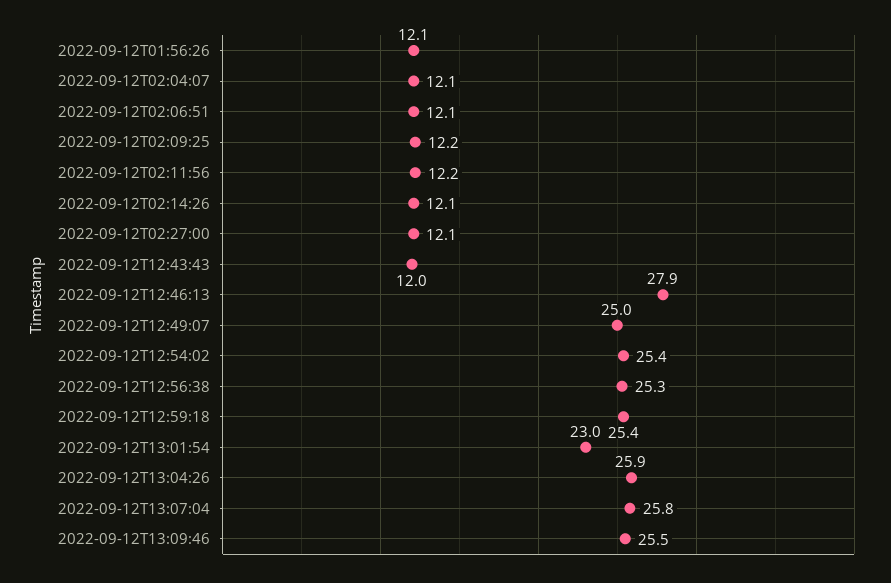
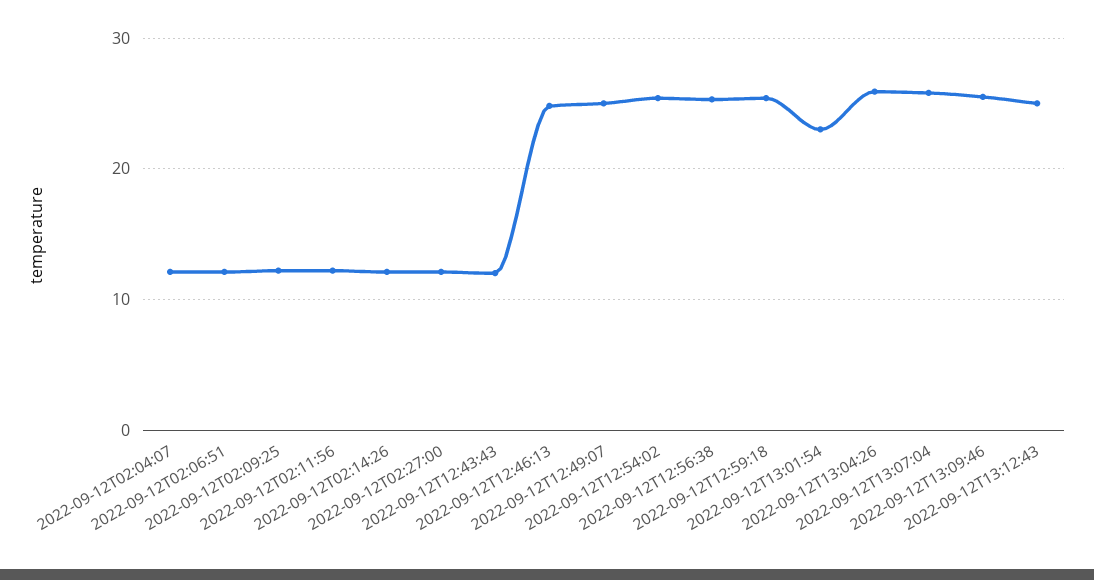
2022-09-12T01:56:26: 12.1 -> none
2022-09-12T12:46:13: 27.9 -> 25
2022-09-12T13:12:43: none -> 25

